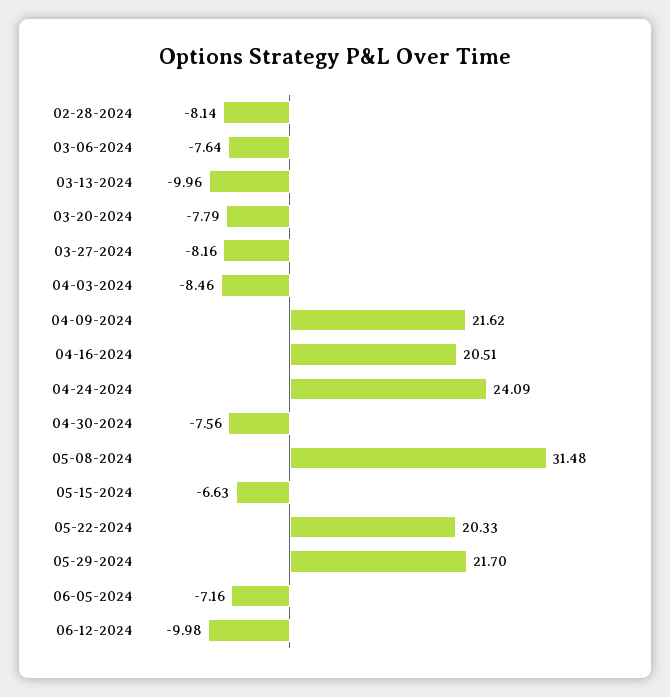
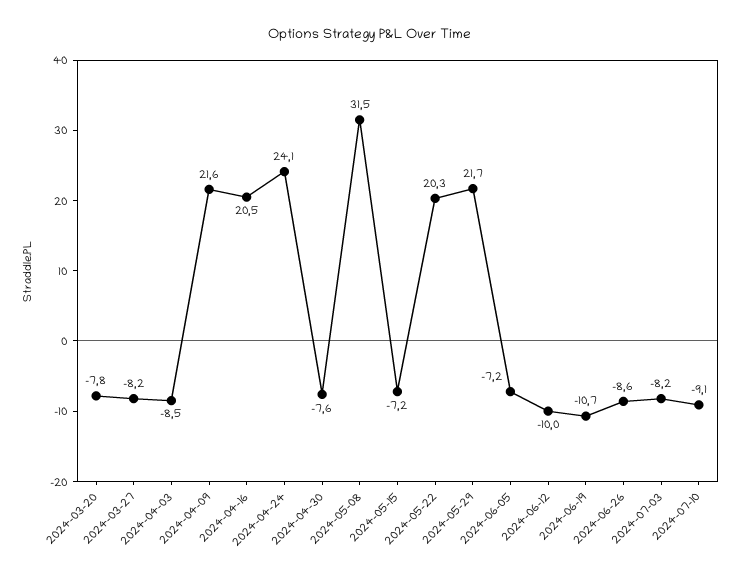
02-28-2024: -8.14 -> none
03-06-2024: -7.64 -> none
03-13-2024: -9.96 -> none
05-15-2024: -6.63 -> -7.2
2024-06-19: none -> -10.7
2024-06-26: none -> -8.6
2024-07-03: none -> -8.2
2024-07-10: none -> -9.1

